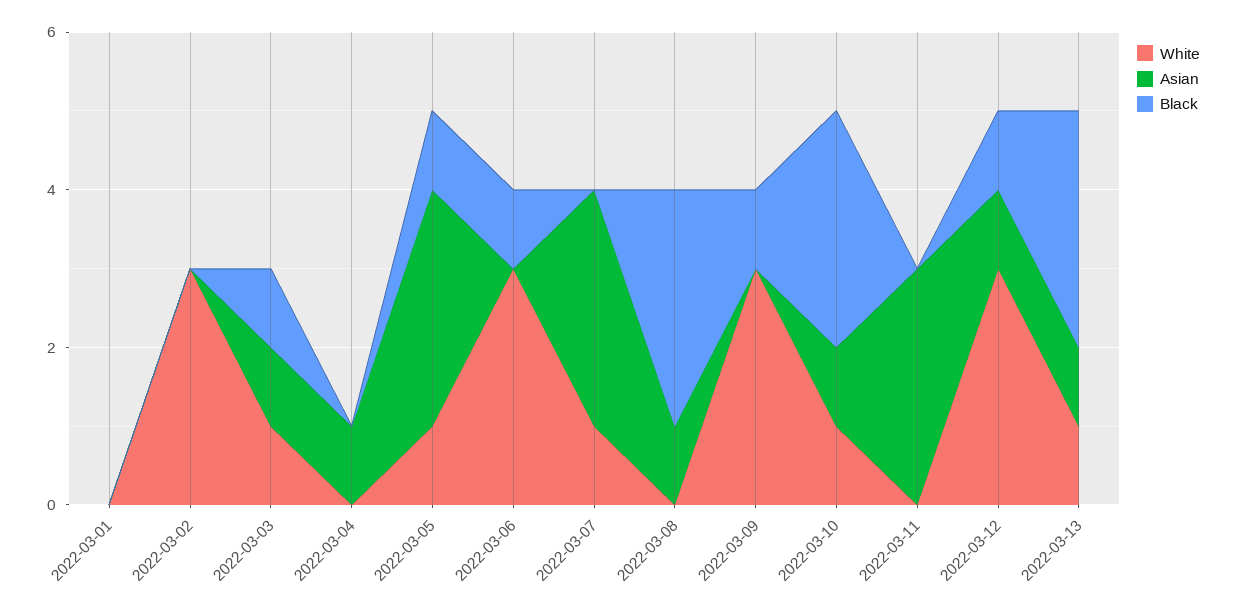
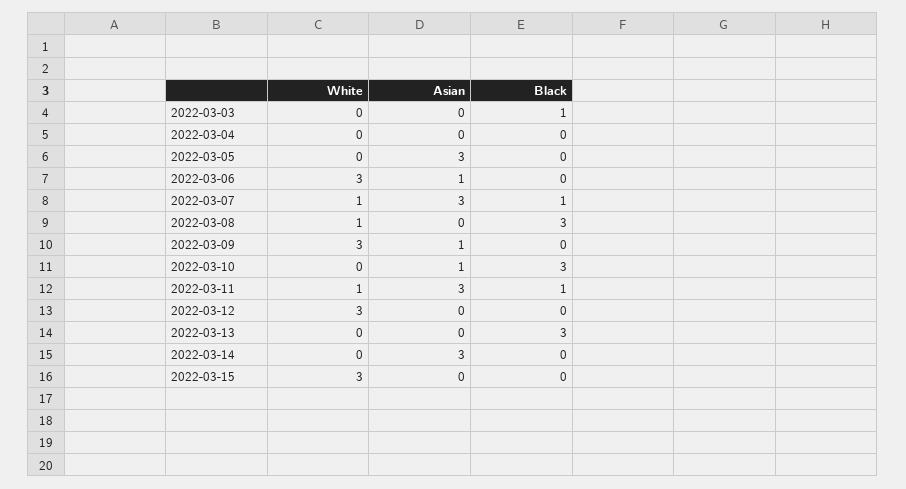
White, 2022-03-01: 0 -> none
Asian, 2022-03-01: 0 -> none
Black, 2022-03-01: 0 -> none
White, 2022-03-02: 3 -> none
Asian, 2022-03-02: 0 -> none
Black, 2022-03-02: 0 -> none
White, 2022-03-03: 1 -> 0
Asian, 2022-03-03: 1 -> 0
Asian, 2022-03-04: 1 -> 0
White, 2022-03-05: 1 -> 0
Black, 2022-03-05: 1 -> 0
Asian, 2022-03-06: 0 -> 1
Black, 2022-03-06: 1 -> 0
Black, 2022-03-07: 0 -> 1
White, 2022-03-08: 0 -> 1
Asian, 2022-03-08: 1 -> 0
Asian, 2022-03-09: 0 -> 1
Black, 2022-03-09: 1 -> 0
White, 2022-03-10: 1 -> 0
White, 2022-03-11: 0 -> 1
Black, 2022-03-11: 0 -> 1
Asian, 2022-03-12: 1 -> 0
Black, 2022-03-12: 1 -> 0
White, 2022-03-13: 1 -> 0
Asian, 2022-03-13: 1 -> 0
White, 2022-03-14: none -> 0
Asian, 2022-03-14: none -> 3
Black, 2022-03-14: none -> 0
White, 2022-03-15: none -> 3
Asian, 2022-03-15: none -> 0
Black, 2022-03-15: none -> 0

